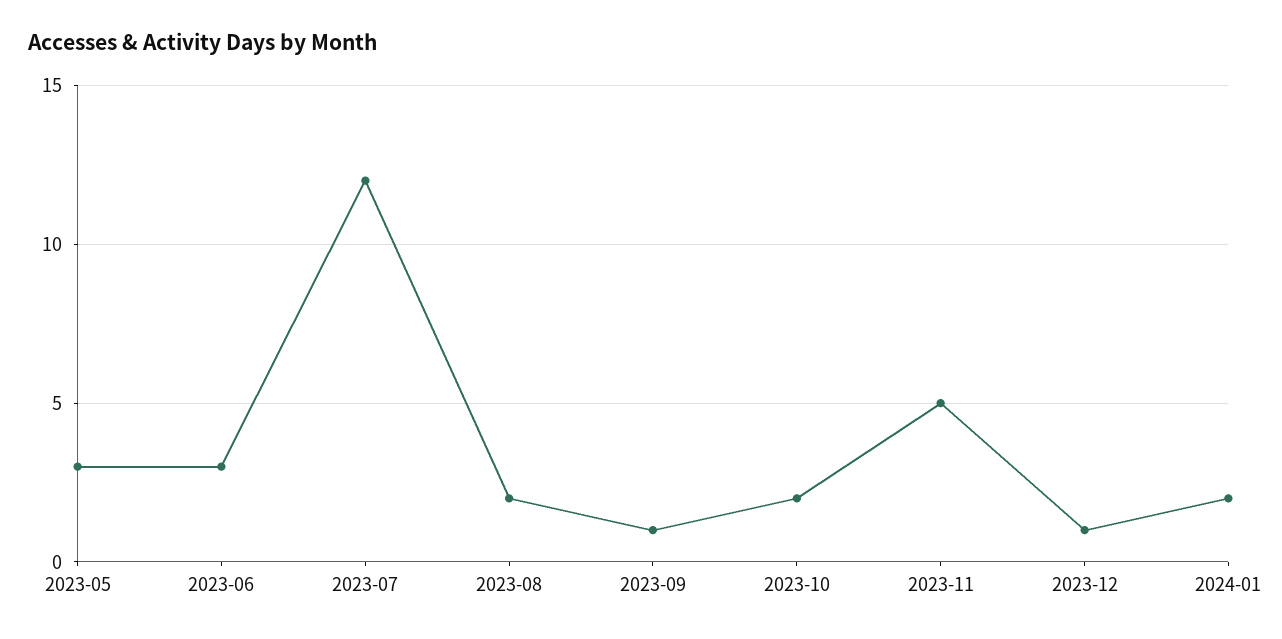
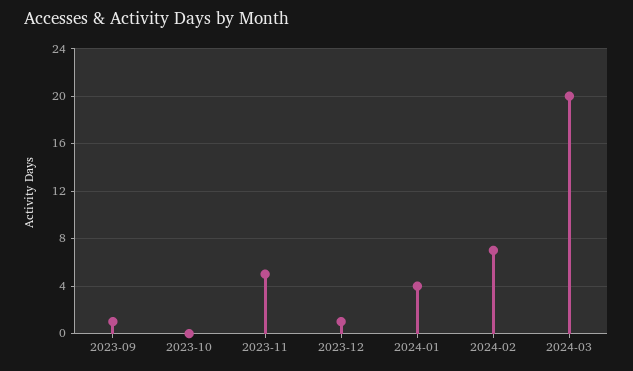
2023-05: 3 -> none
2023-06: 3 -> none
2023-07: 12 -> none
2023-08: 2 -> none
2023-10: 2 -> 0
2024-01: 2 -> 4
2024-02: none -> 7
2024-03: none -> 20

